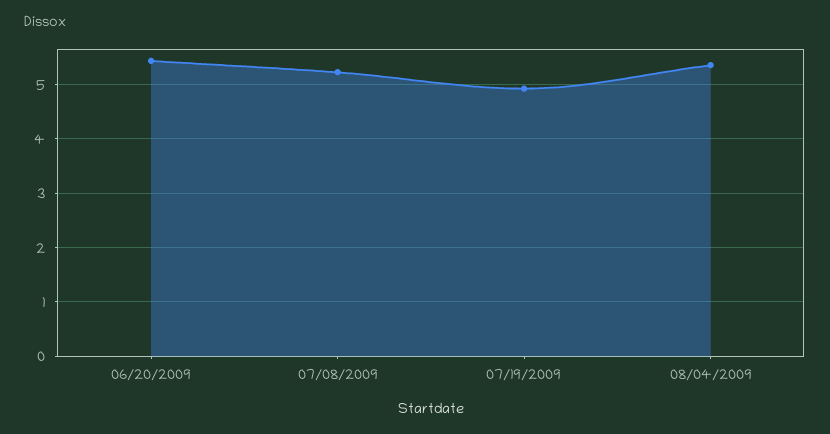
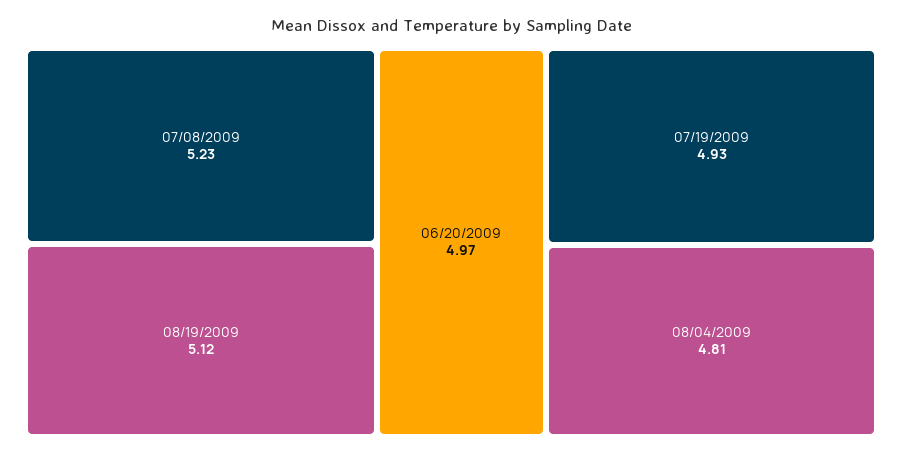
06/20/2009: 5.4 -> 4.97
08/04/2009: 5.4 -> 4.81
08/19/2009: none -> 5.12

